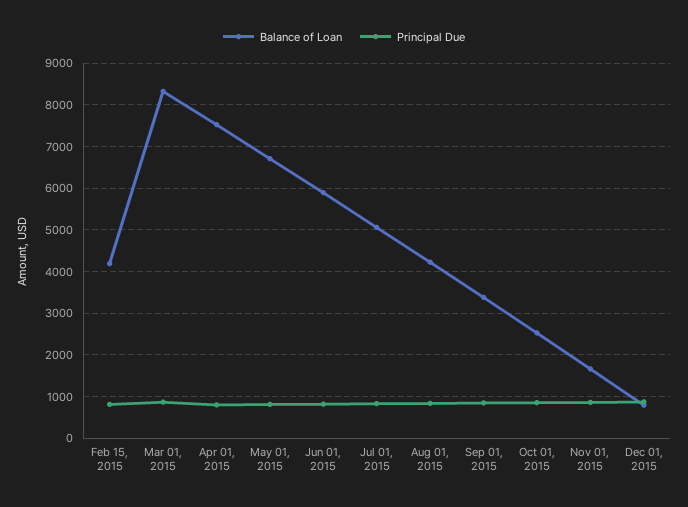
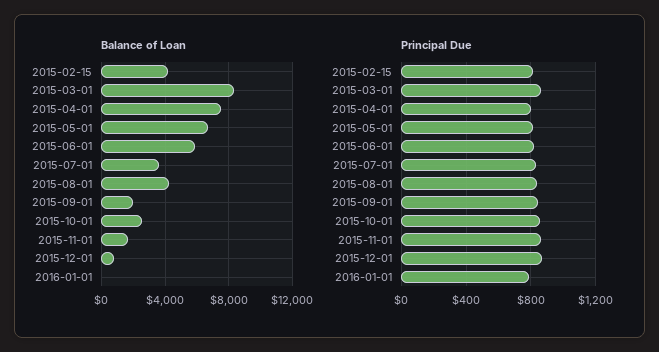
Balance of Loan, Jul 01, 2015: 5000 -> 3500
Balance of Loan, Sep 01, 2015: 3400 -> 2000
Balance of Loan, 2016-01-01: none -> 0
Principal Due, 2016-01-01: none -> 800

